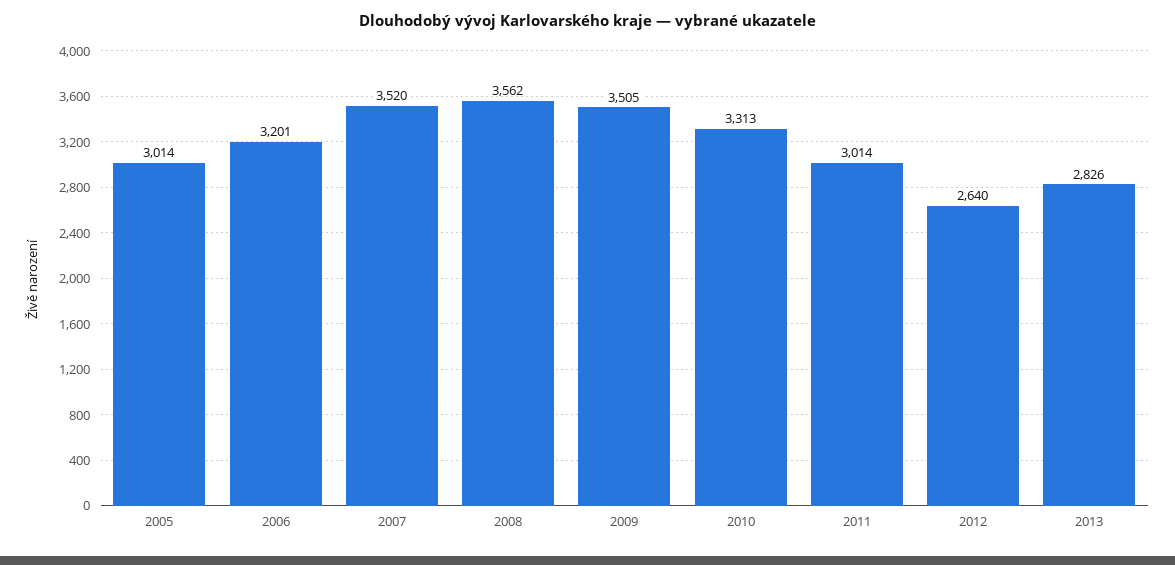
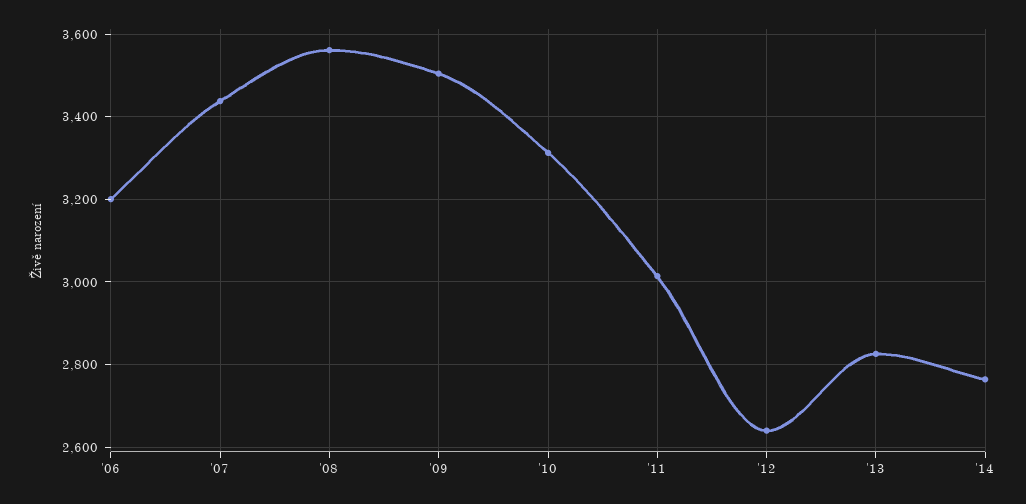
2005: 3014 -> none
2007: 3520 -> 3440
'14: none -> 2760

